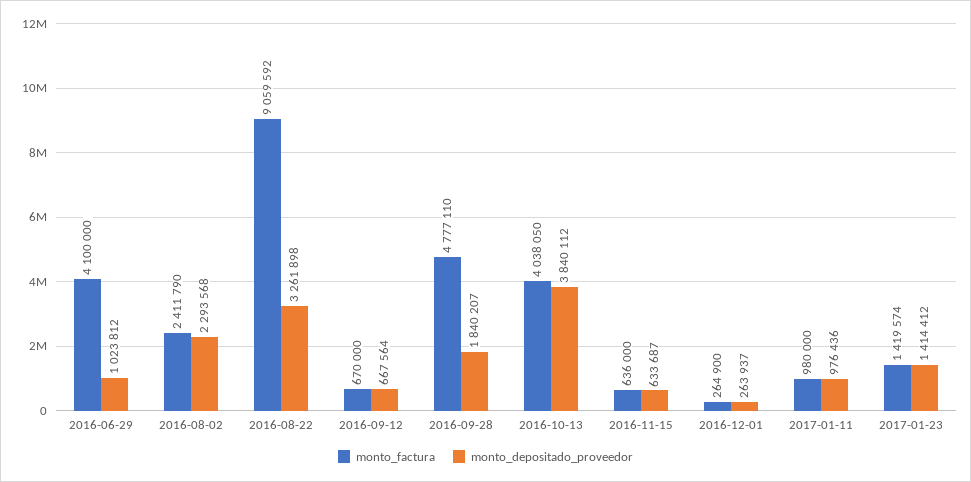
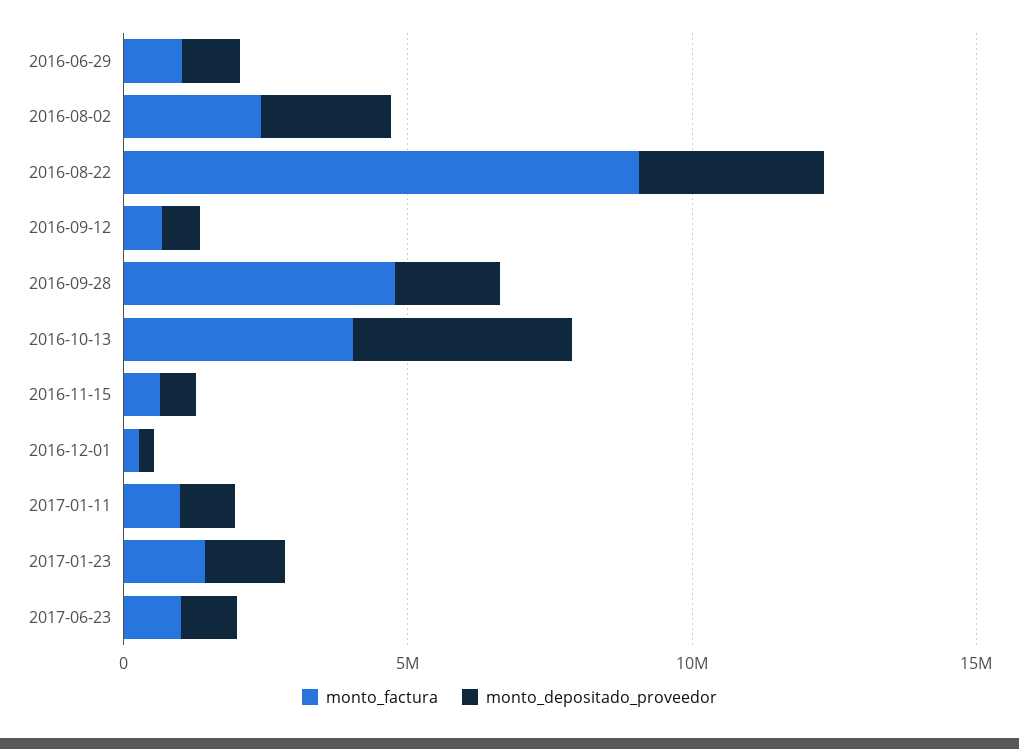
monto_factura, 2016-06-29: 4100000 -> 1000000
monto_factura, 2017-06-23: none -> 1000000
monto_depositado_proveedor, 2017-06-23: none -> 1000000

